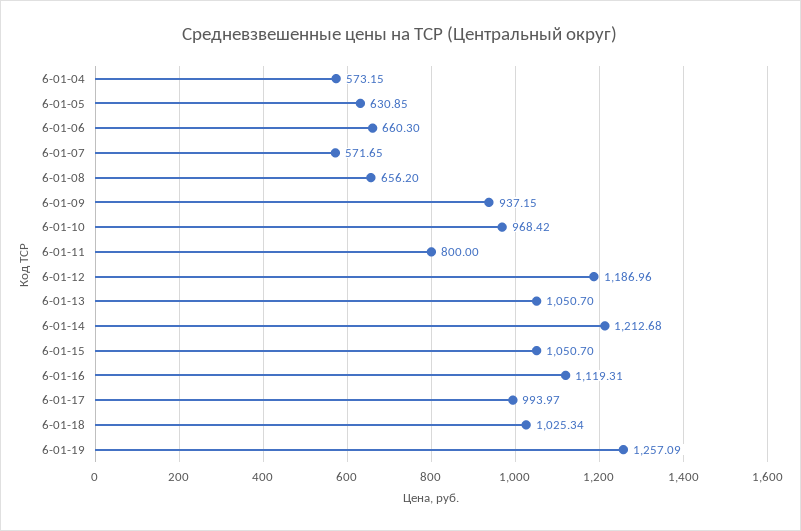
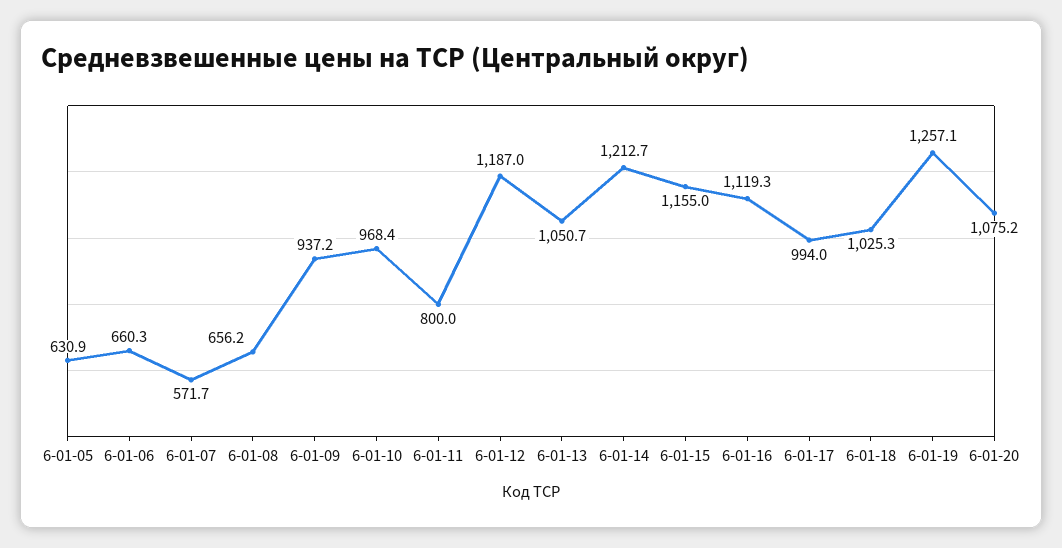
6-01-04: 573.15 -> none
6-01-15: 1050.7 -> 1155
6-01-20: none -> 1075.2

